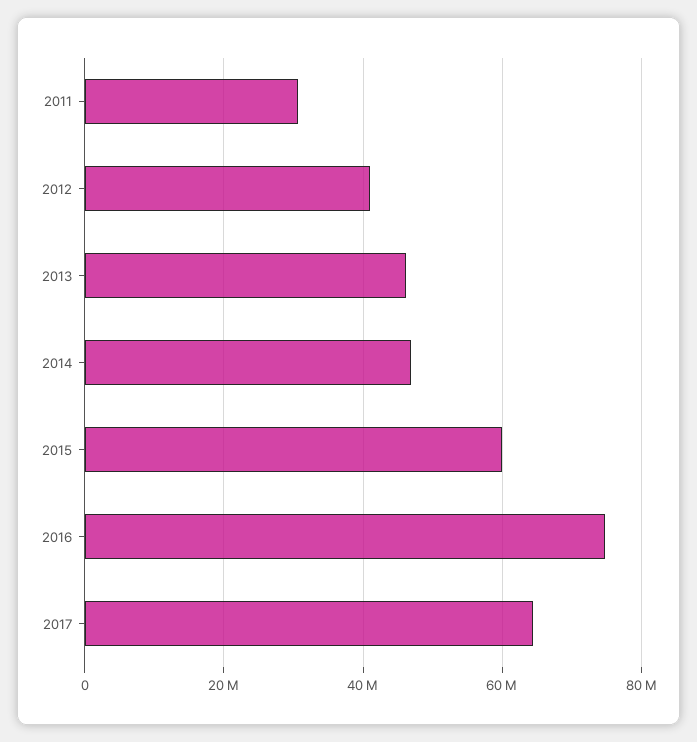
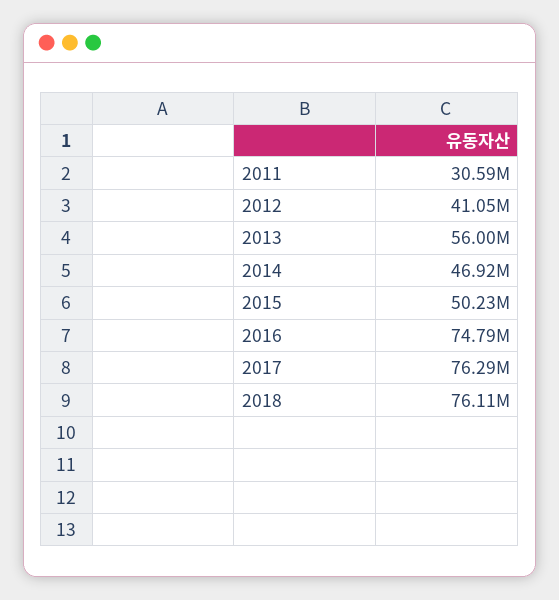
2013: 46000000 -> 56000000
2015: 60000000 -> 50230000
2017: 64000000 -> 76290000
2018: none -> 76110000

